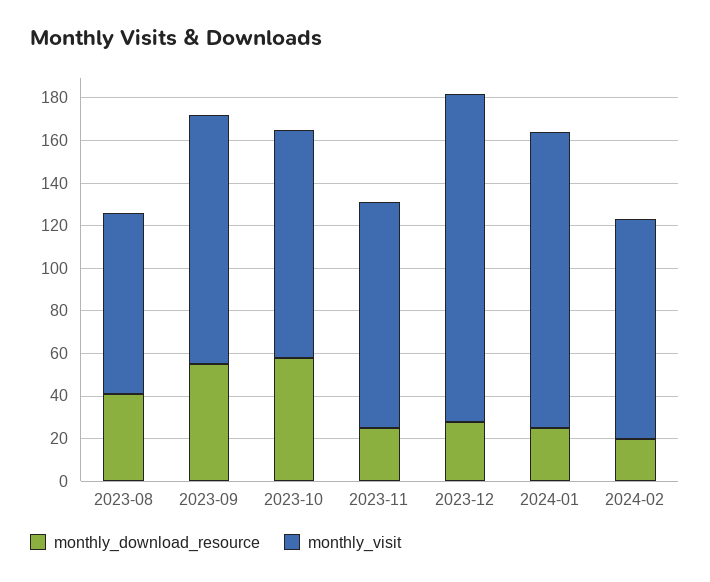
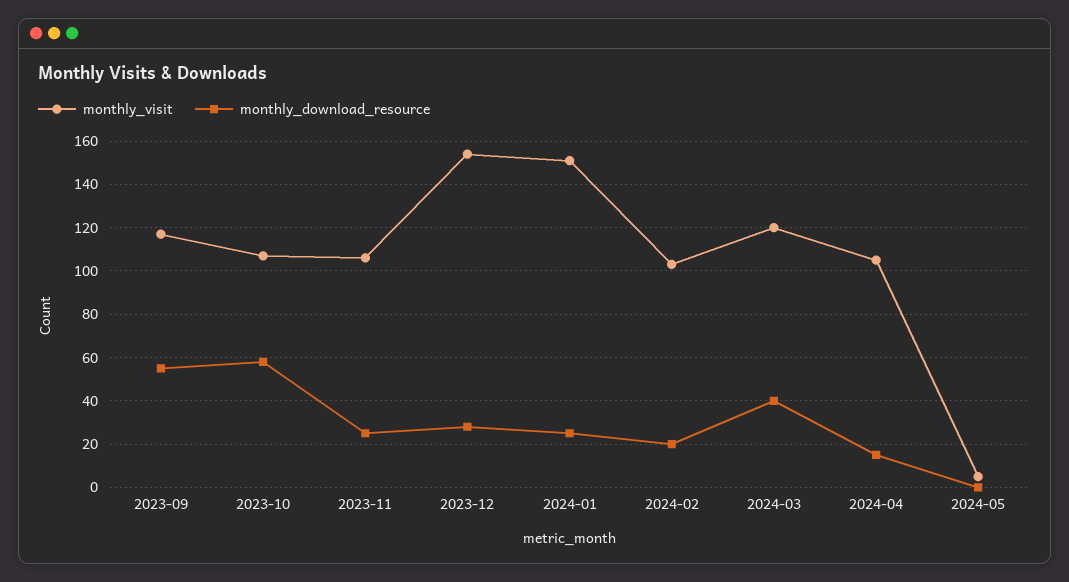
monthly_download_resource, 2023-08: 40 -> none
monthly_visit, 2023-08: 85 -> none
monthly_visit, 2024-01: 140 -> 150
monthly_visit, 2024-03: none -> 120
monthly_download_resource, 2024-03: none -> 40
monthly_visit, 2024-04: none -> 105
monthly_download_resource, 2024-04: none -> 15
monthly_visit, 2024-05: none -> 5
monthly_download_resource, 2024-05: none -> 0

